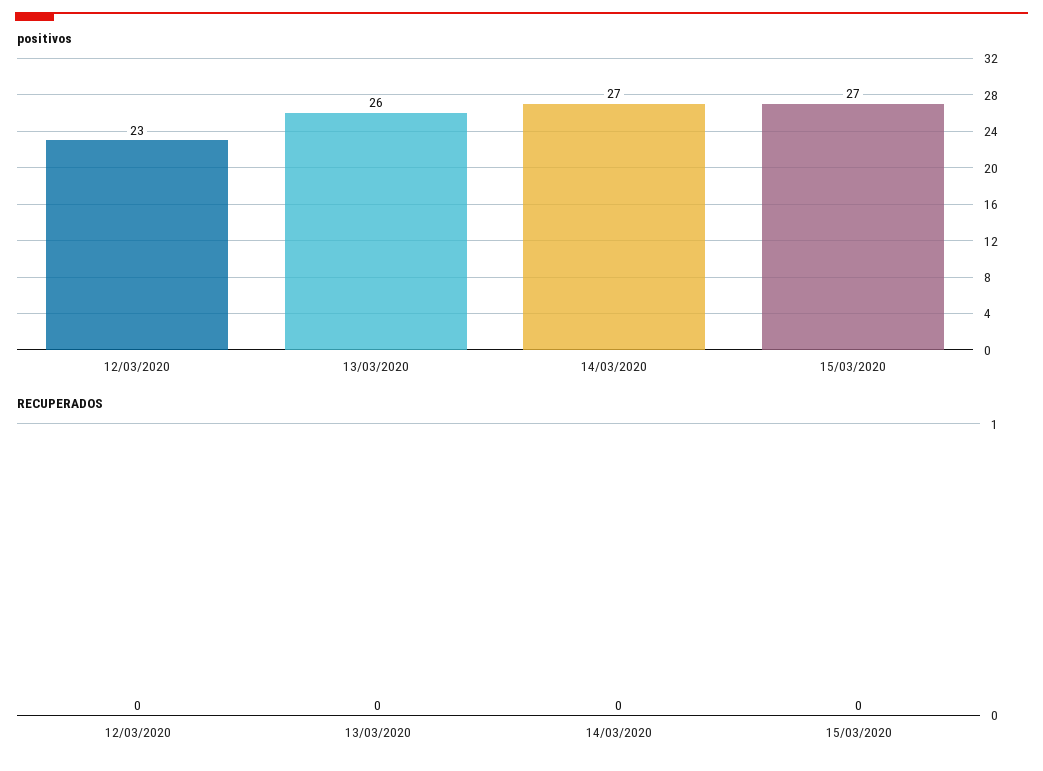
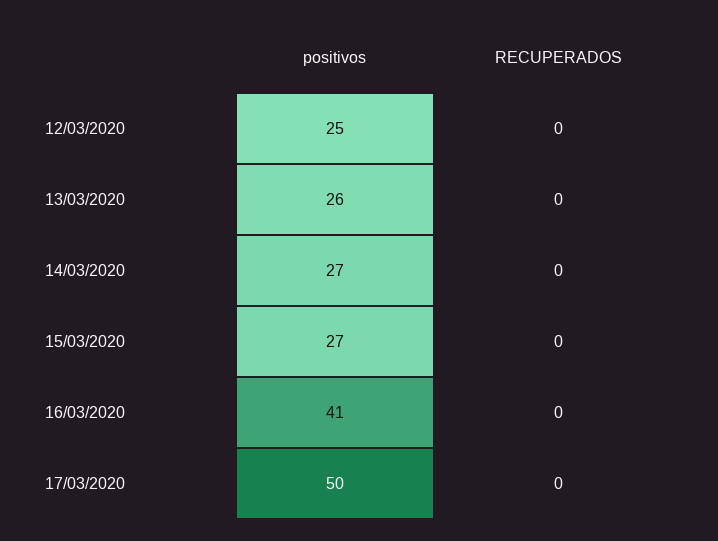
positivos, 12/03/2020: 23 -> 25
positivos, 16/03/2020: none -> 41
RECUPERADOS, 16/03/2020: none -> 0
positivos, 17/03/2020: none -> 50
RECUPERADOS, 17/03/2020: none -> 0

